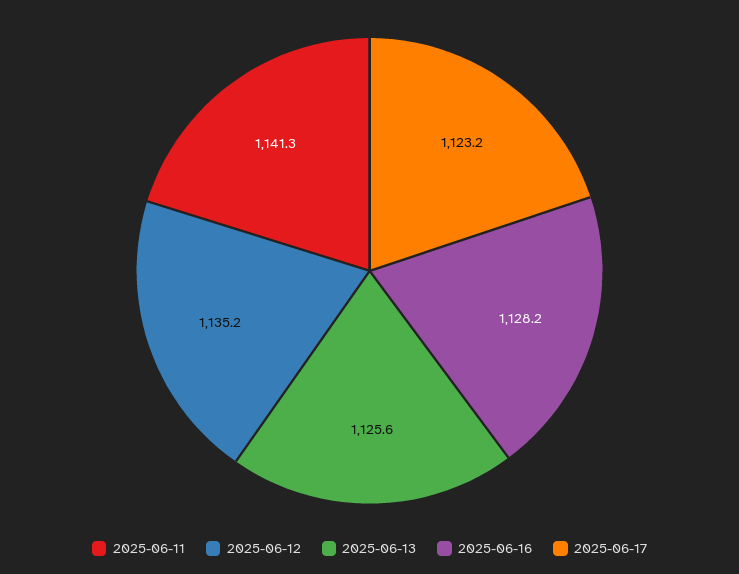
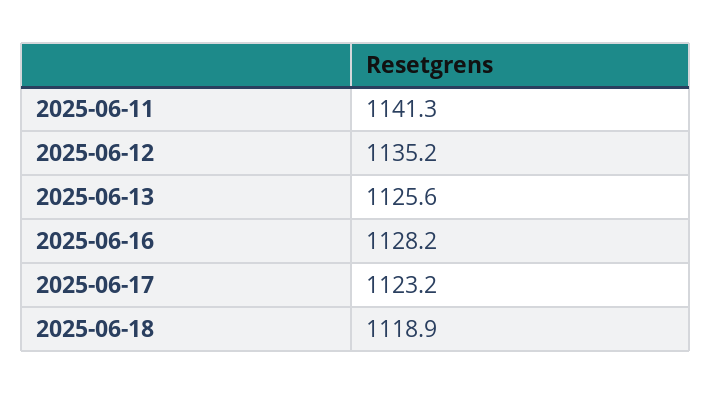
2025-06-18: none -> 1118.9

